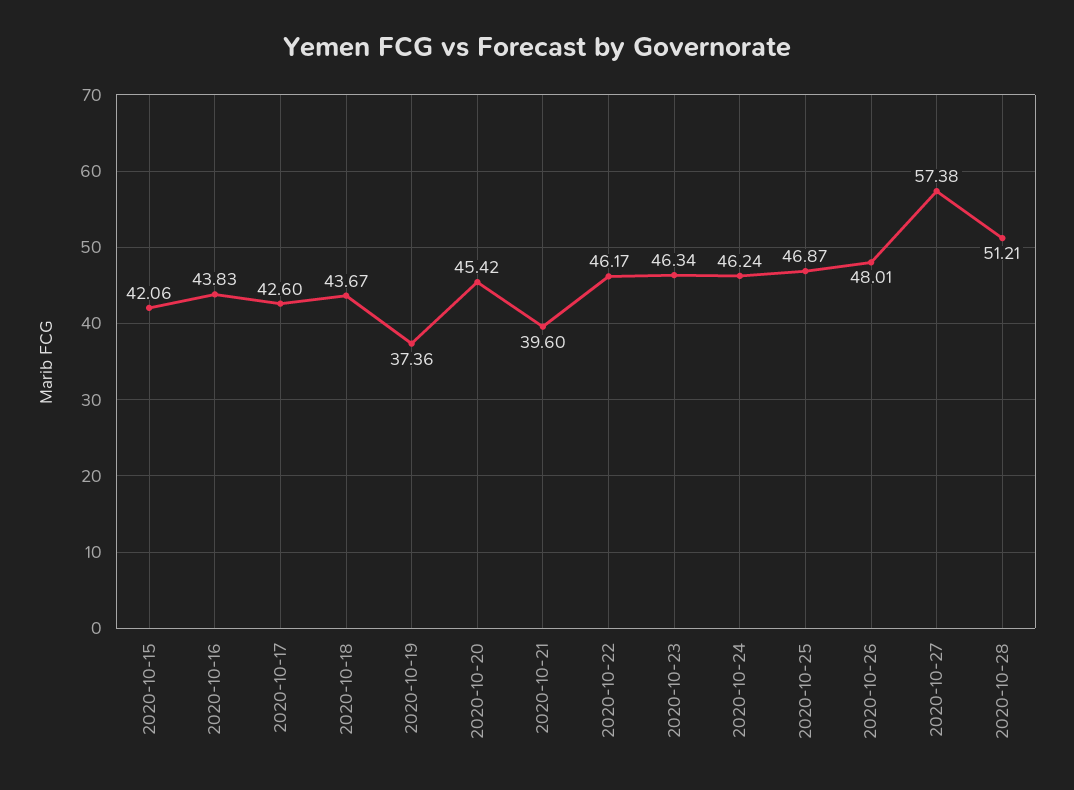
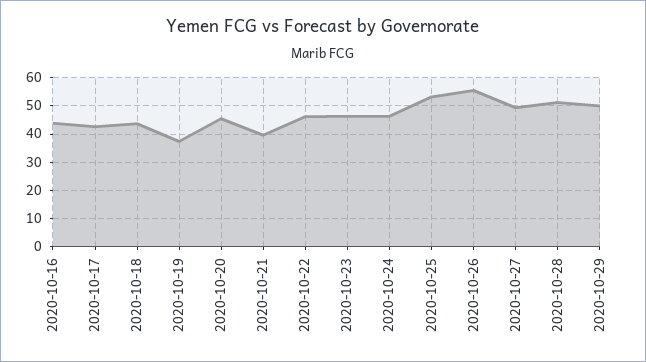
2020-10-15: 42.06 -> none
2020-10-25: 46.87 -> 52.5
2020-10-26: 48.01 -> 55
2020-10-27: 57.38 -> 50
2020-10-29: none -> 50

